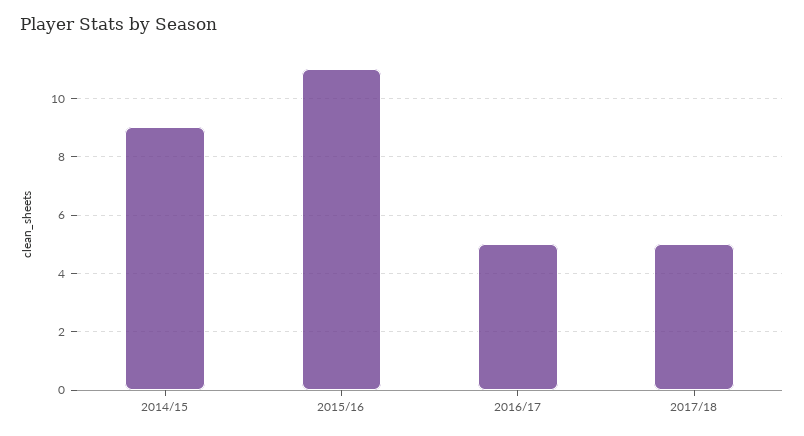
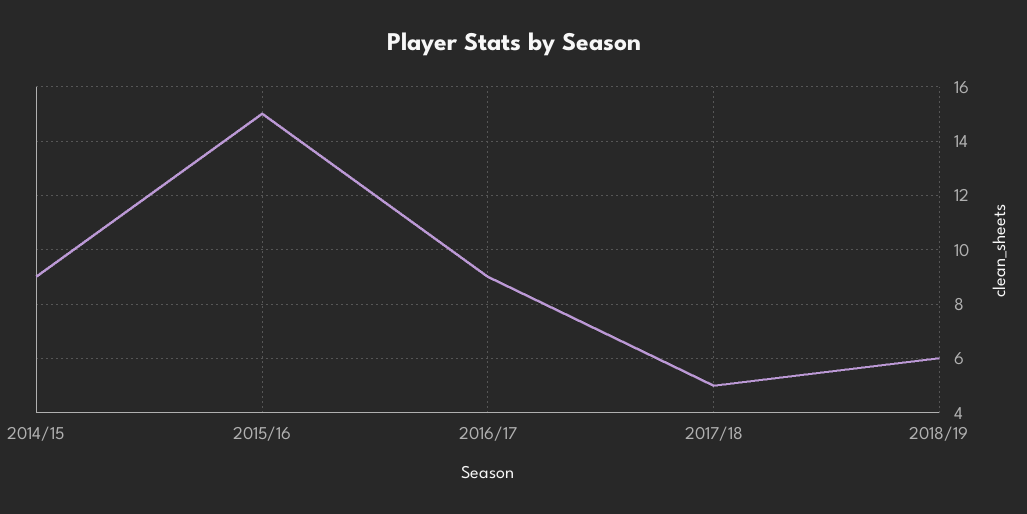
2015/16: 11 -> 15
2016/17: 5 -> 9
2018/19: none -> 6

